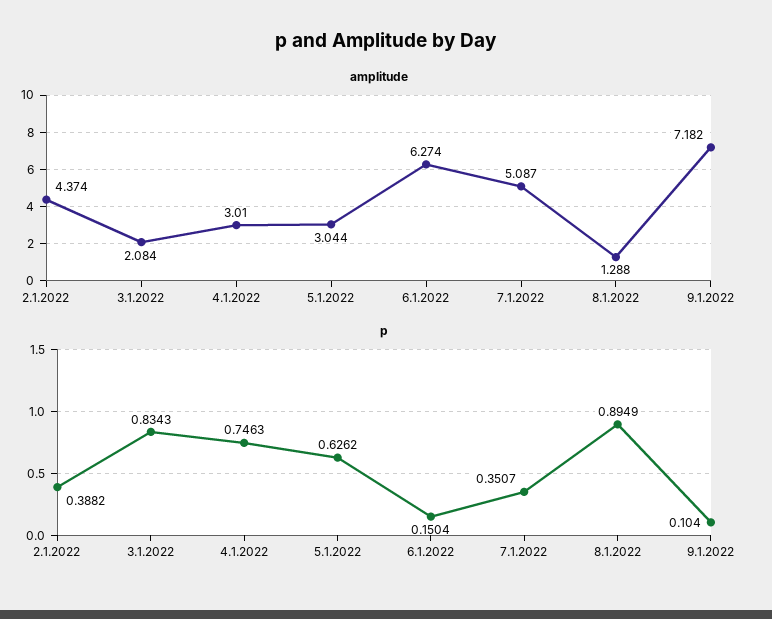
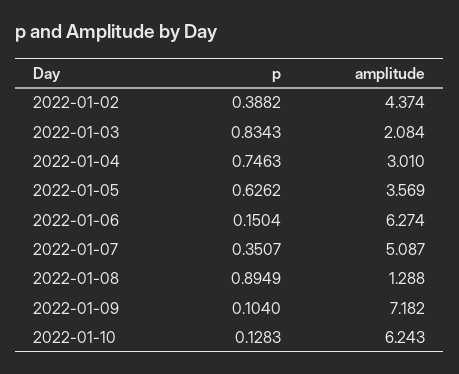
amplitude, 5.1.2022: 3.044 -> 3.569
p, 2022-01-10: none -> 0.1283
amplitude, 2022-01-10: none -> 6.243

